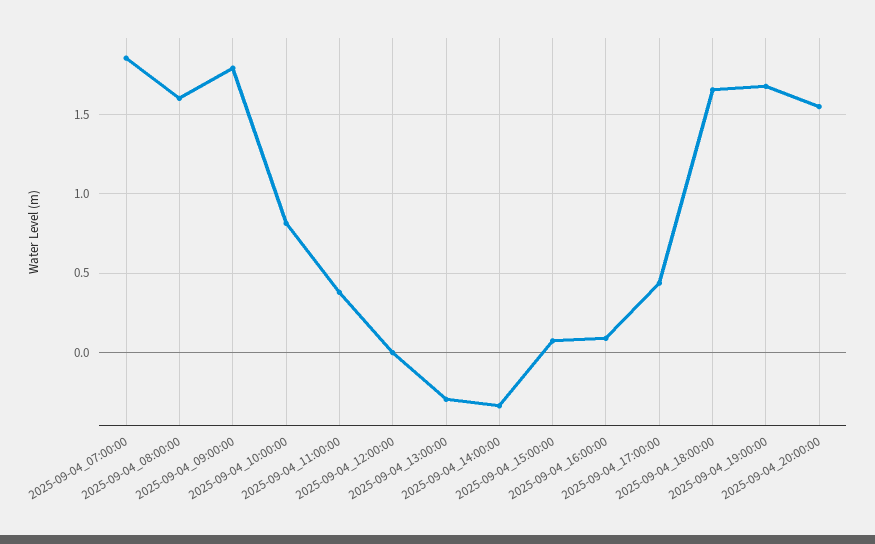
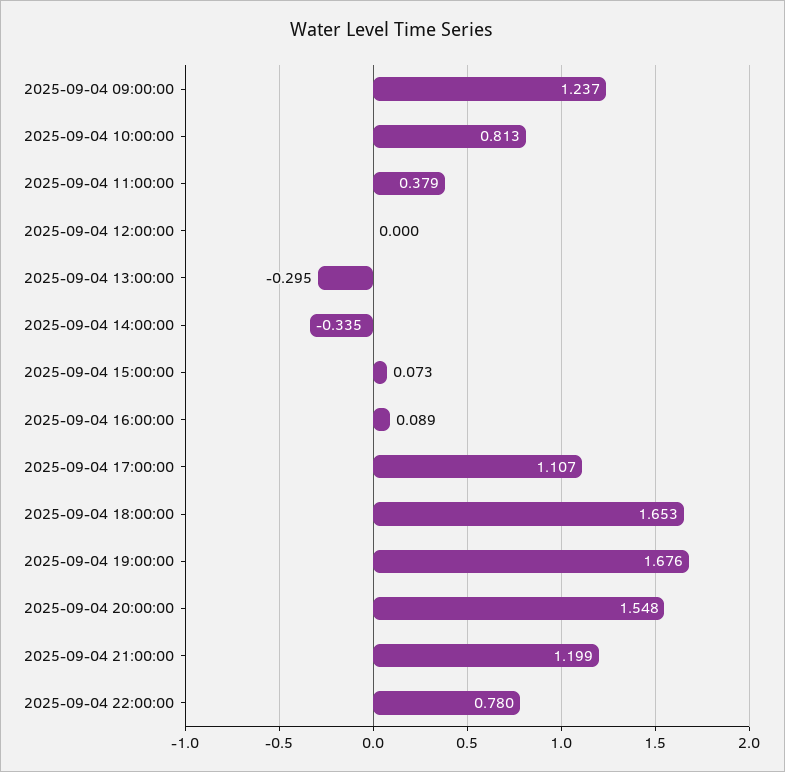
2025-09-04_07:00:00: 1.85 -> none
2025-09-04_08:00:00: 1.6 -> none
2025-09-04_09:00:00: 1.8 -> 1.237
2025-09-04_17:00:00: 0.45 -> 1.107
2025-09-04 21:00:00: none -> 1.199
2025-09-04 22:00:00: none -> 0.78

